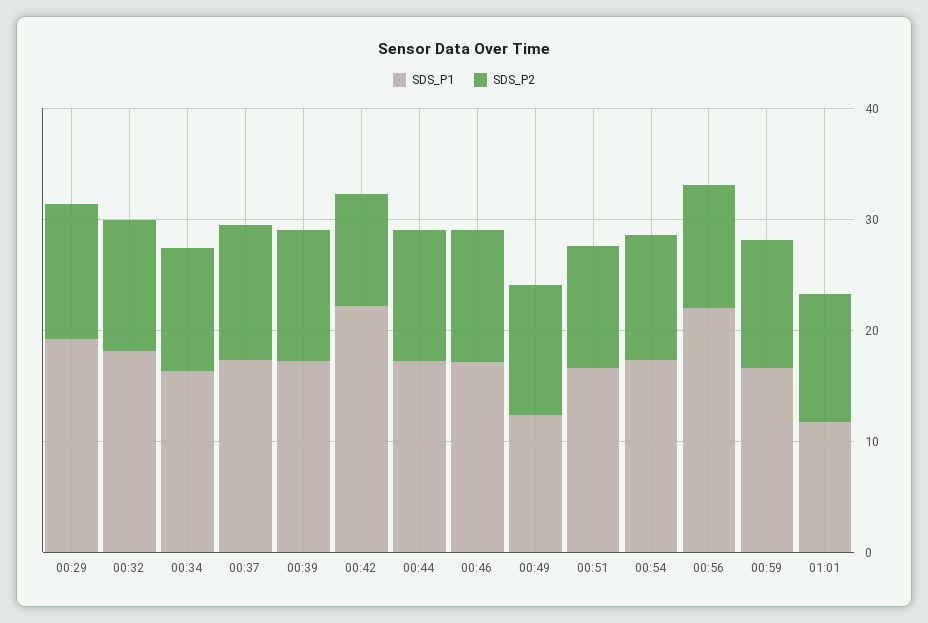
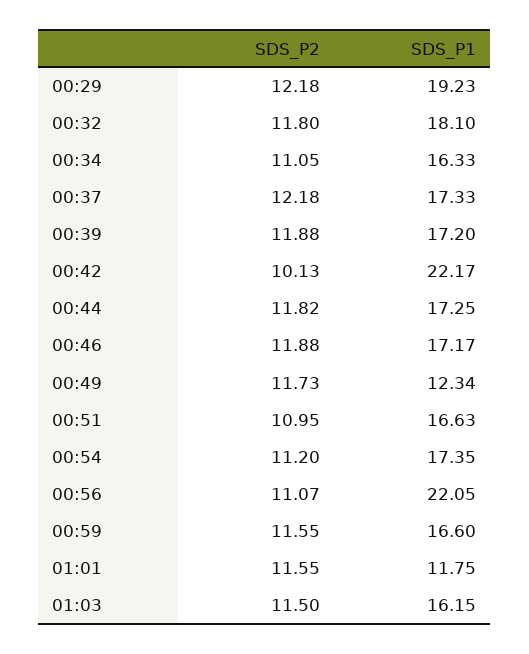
SDS_P2, 01:03: none -> 11.5
SDS_P1, 01:03: none -> 16.15

